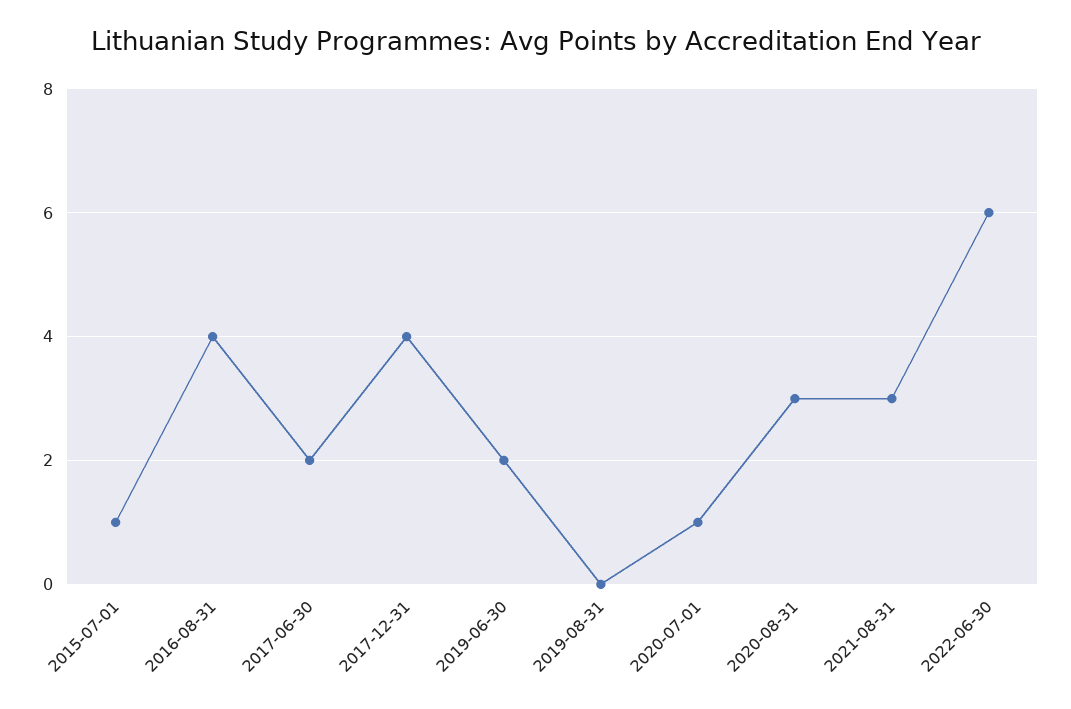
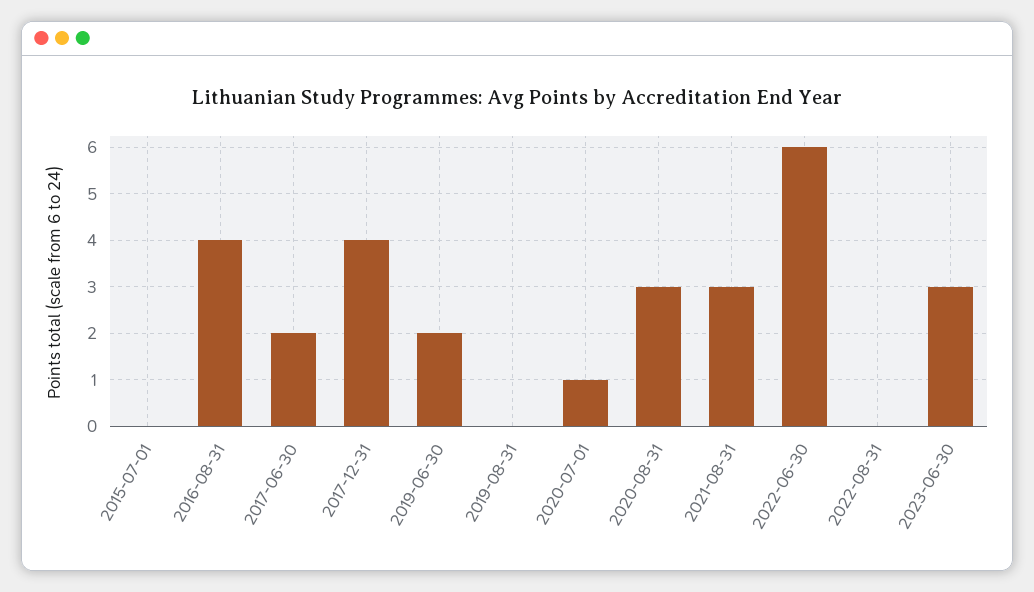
2015-07-01: 1 -> 0
2022-08-31: none -> 0
2023-06-30: none -> 3

